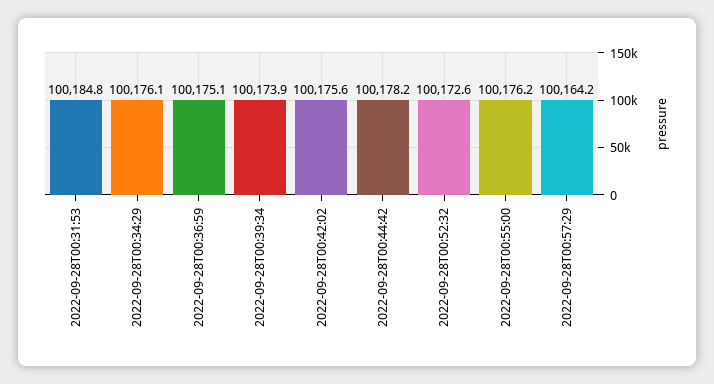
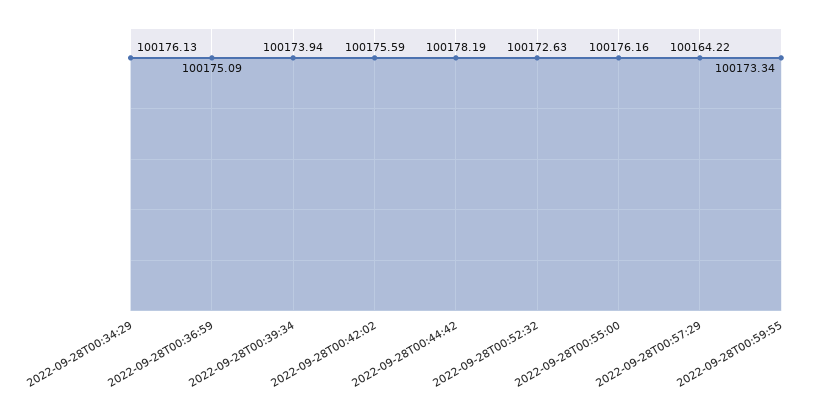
2022-09-28T00:31:53: 100184.8 -> none
2022-09-28T00:59:55: none -> 100173.34

